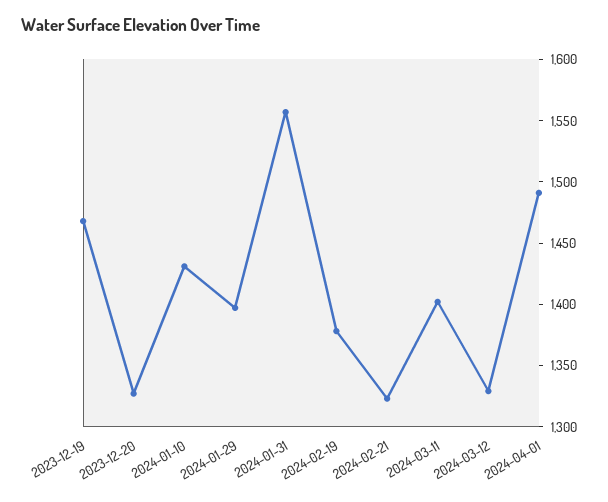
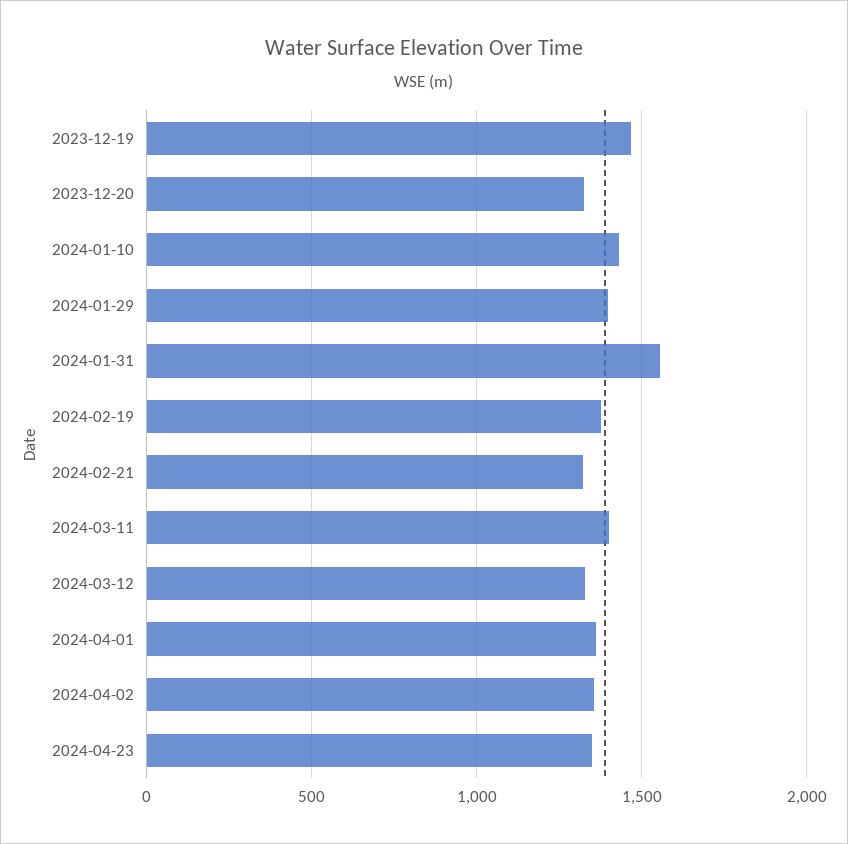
2024-04-01: 1490 -> 1350
2024-04-02: none -> 1350
2024-04-23: none -> 1350

